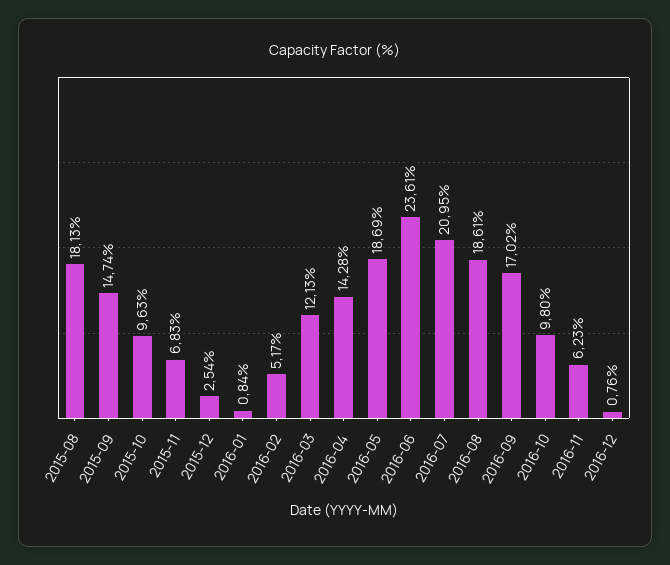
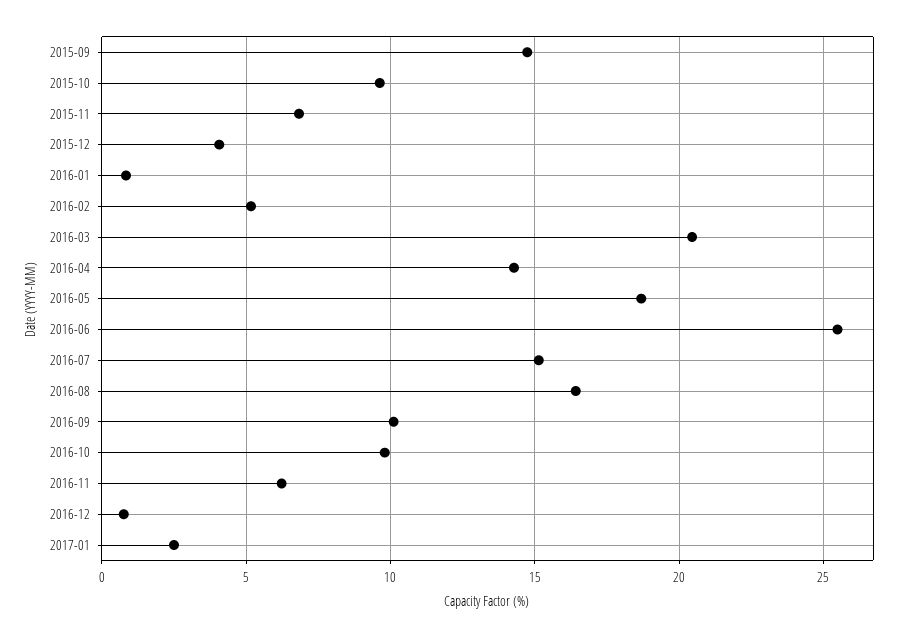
2015-08: 18.13 -> none
2015-12: 2.54 -> 4
2016-03: 12.13 -> 20.5
2016-06: 23.61 -> 25.5
2016-07: 20.95 -> 15
2016-08: 18.61 -> 16.5
2016-09: 17.02 -> 10
2017-01: none -> 2.5

